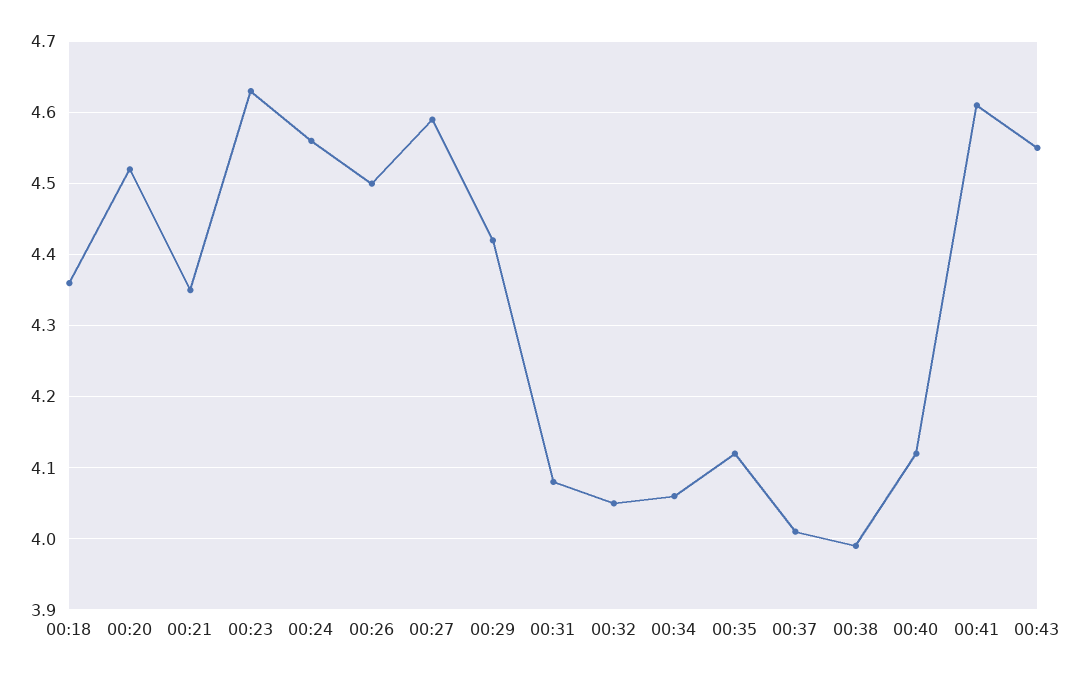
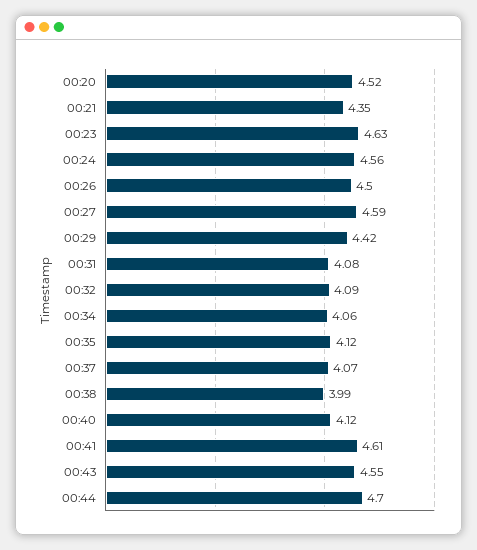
00:18: 4.36 -> none
00:32: 4.05 -> 4.09
00:37: 4.01 -> 4.07
00:44: none -> 4.7

